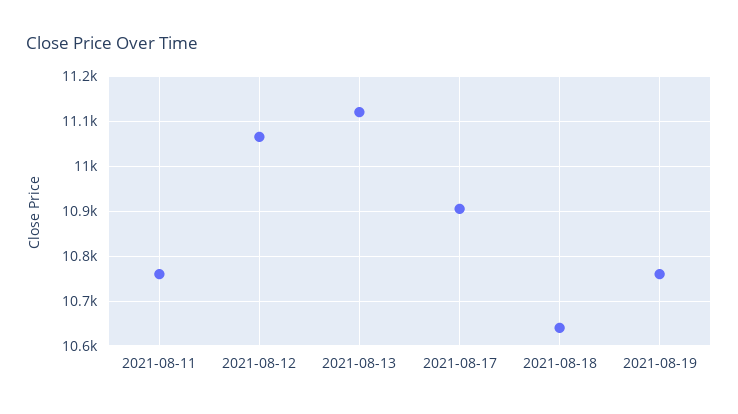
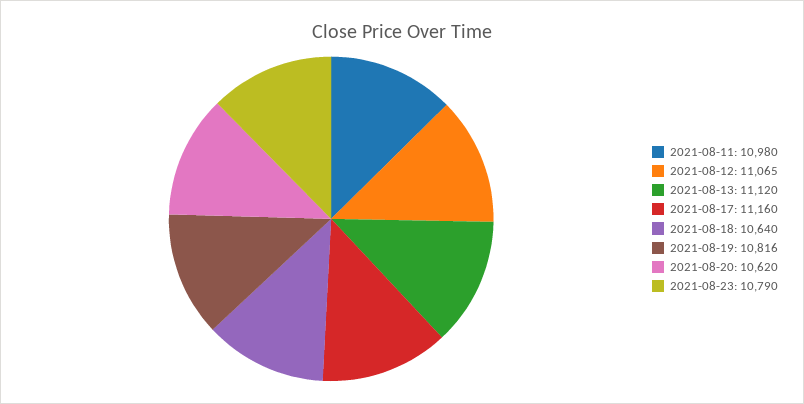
2021-08-11: 10760 -> 10980
2021-08-17: 10900 -> 11160
2021-08-19: 10760 -> 10816
2021-08-20: none -> 10620
2021-08-23: none -> 10790

